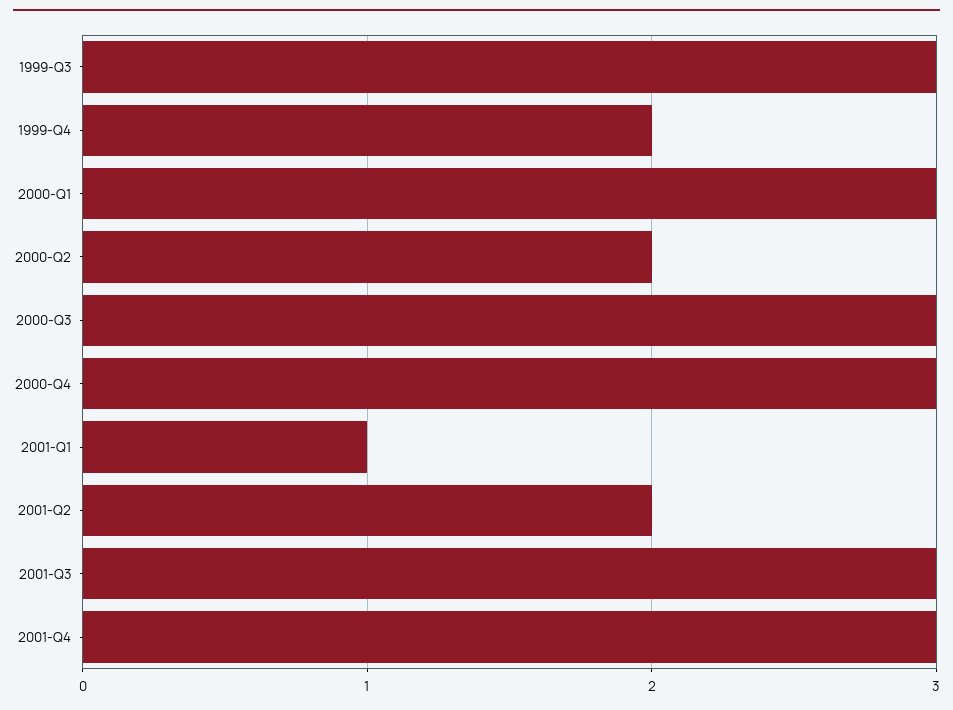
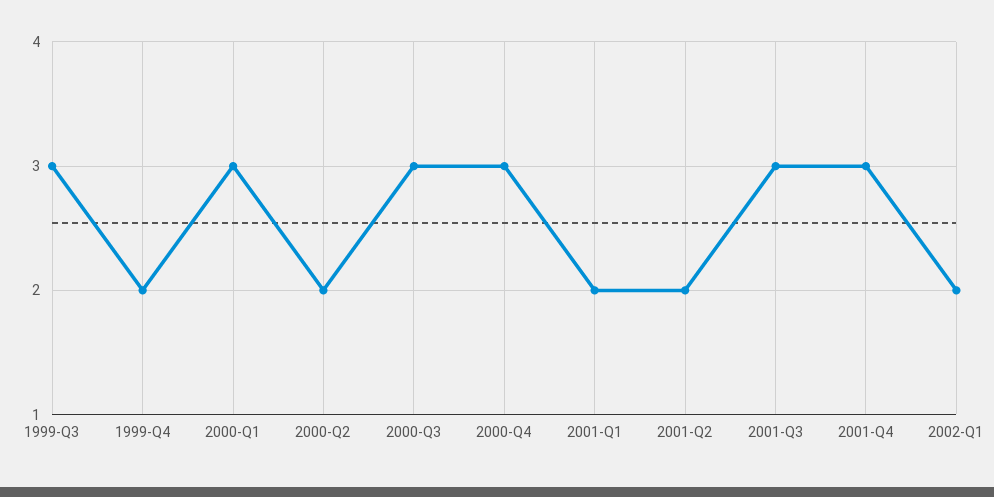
2001-Q1: 1 -> 2
2002-Q1: none -> 2

